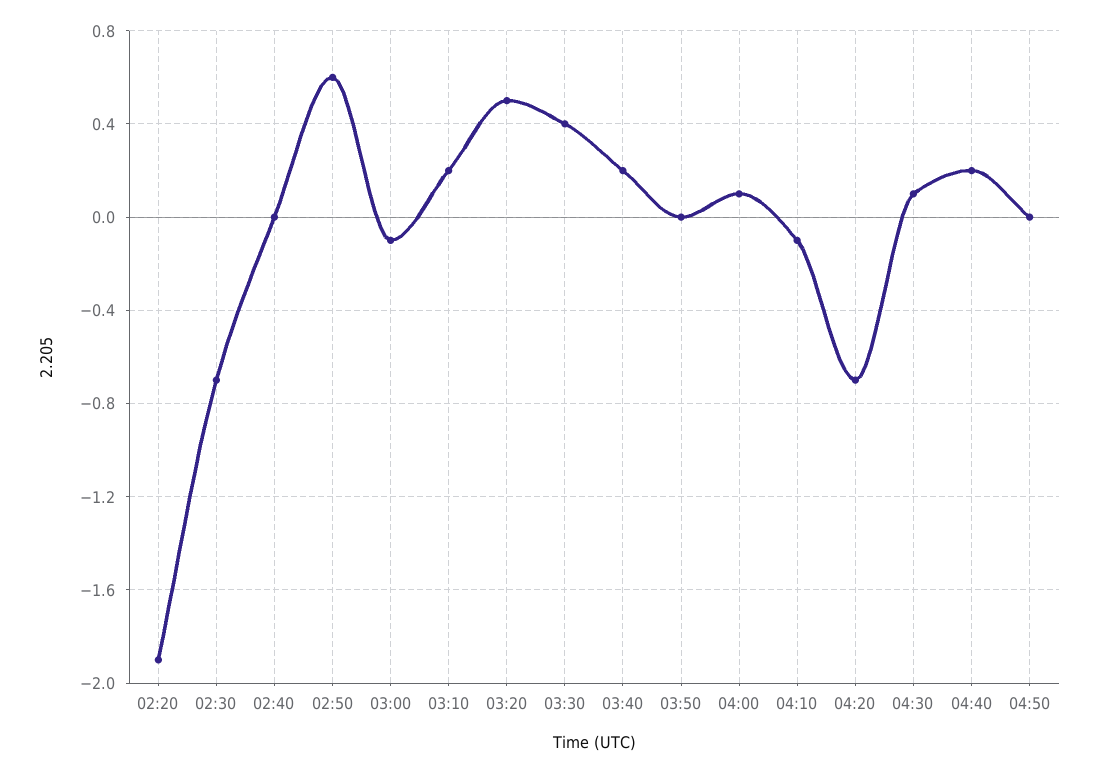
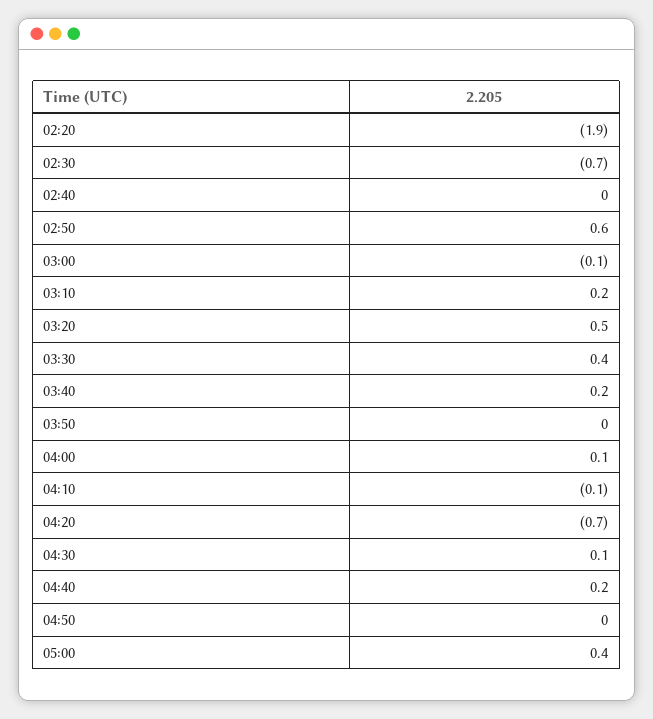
05:00: none -> 0.4

